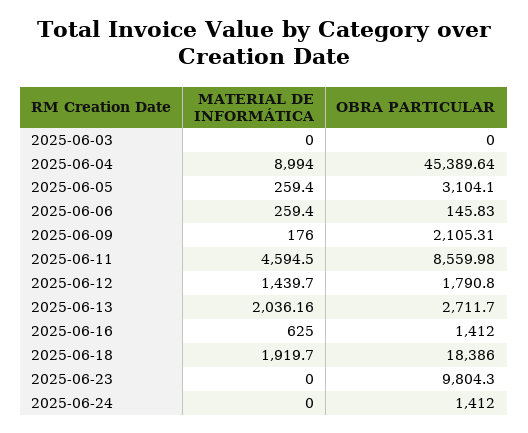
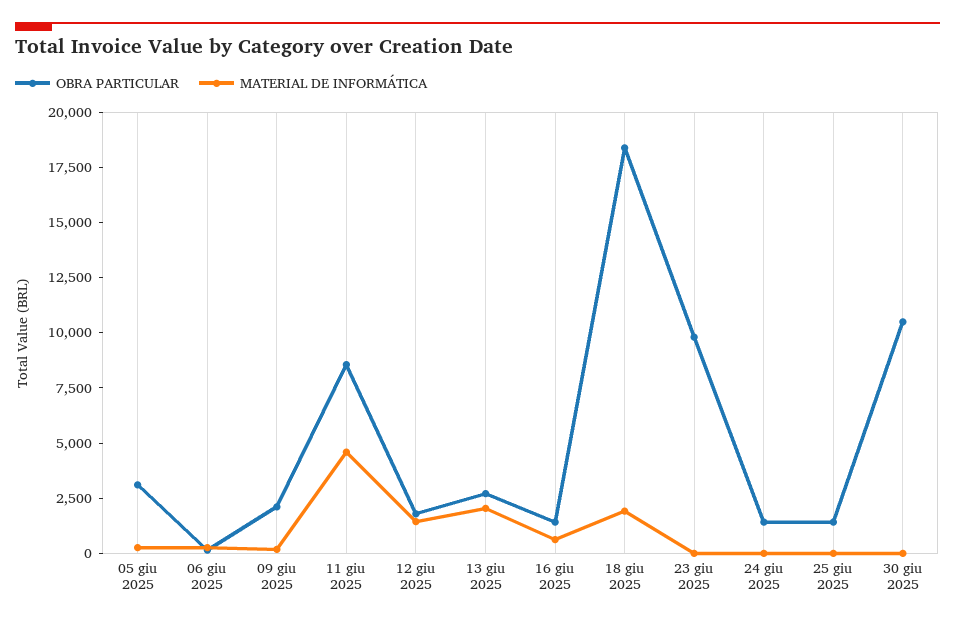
MATERIAL DE INFORMÁTICA, 2025-06-03: 0 -> none
OBRA PARTICULAR, 2025-06-03: 0 -> none
MATERIAL DE INFORMÁTICA, 2025-06-04: 8994 -> none
OBRA PARTICULAR, 2025-06-04: 45389.64 -> none
OBRA PARTICULAR, 25 giu 2025: none -> 1500
MATERIAL DE INFORMÁTICA, 25 giu 2025: none -> 0
OBRA PARTICULAR, 30 giu 2025: none -> 10500
MATERIAL DE INFORMÁTICA, 30 giu 2025: none -> 0

